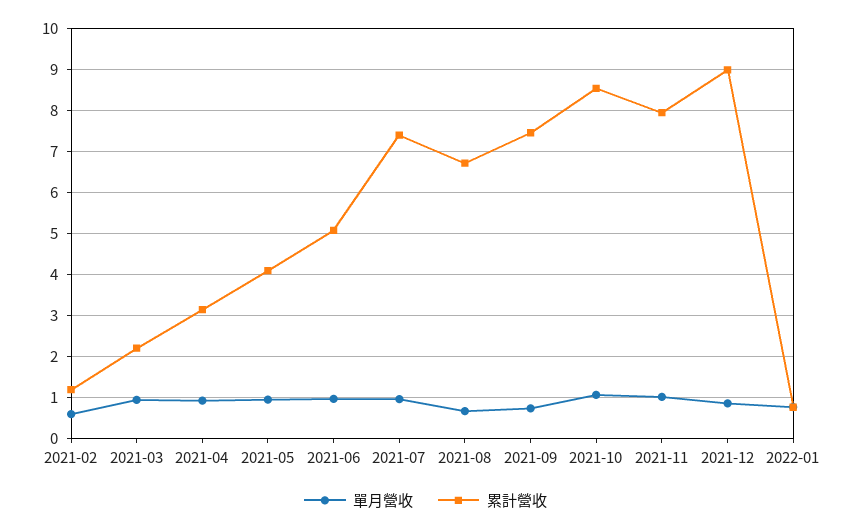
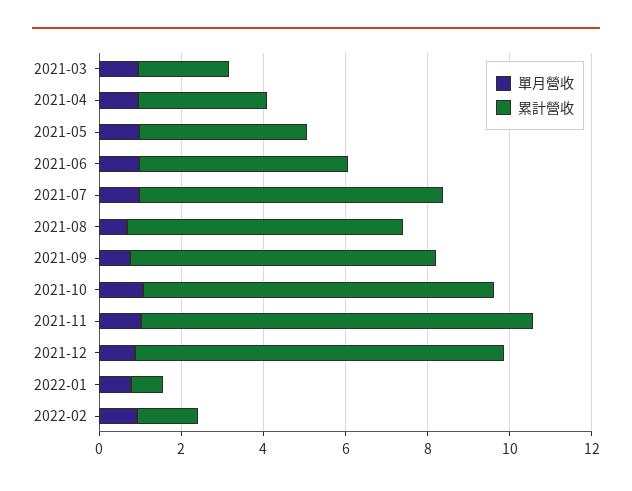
單月營收, 2021-02: 0.6 -> none
累計營收, 2021-02: 1.2 -> none
累計營收, 2021-11: 8 -> 9.5
單月營收, 2022-02: none -> 1
累計營收, 2022-02: none -> 1.5

